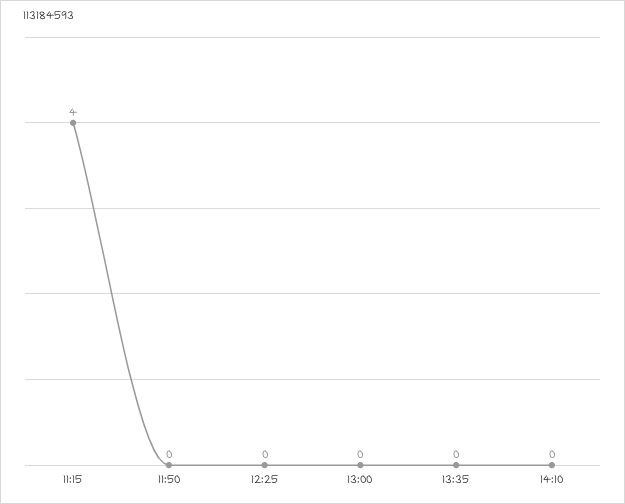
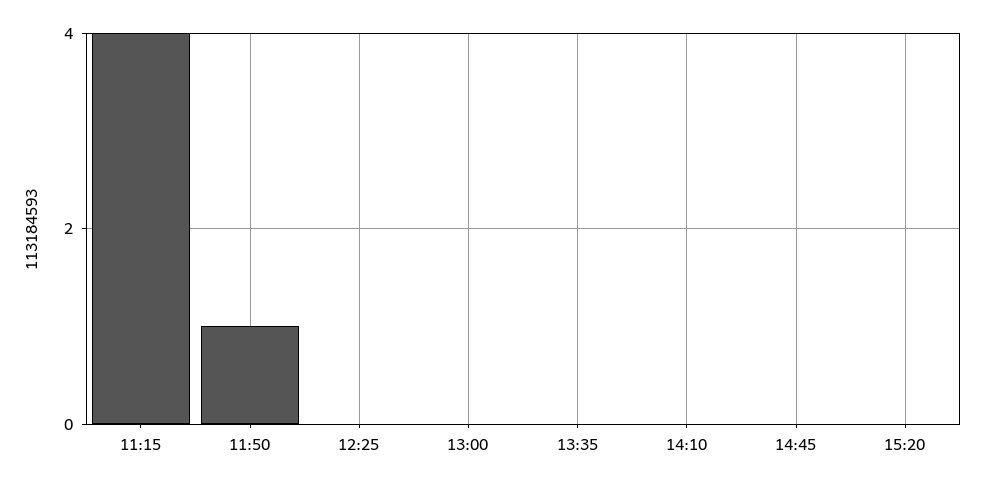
11:50: 0 -> 1
14:45: none -> 0
15:20: none -> 0

